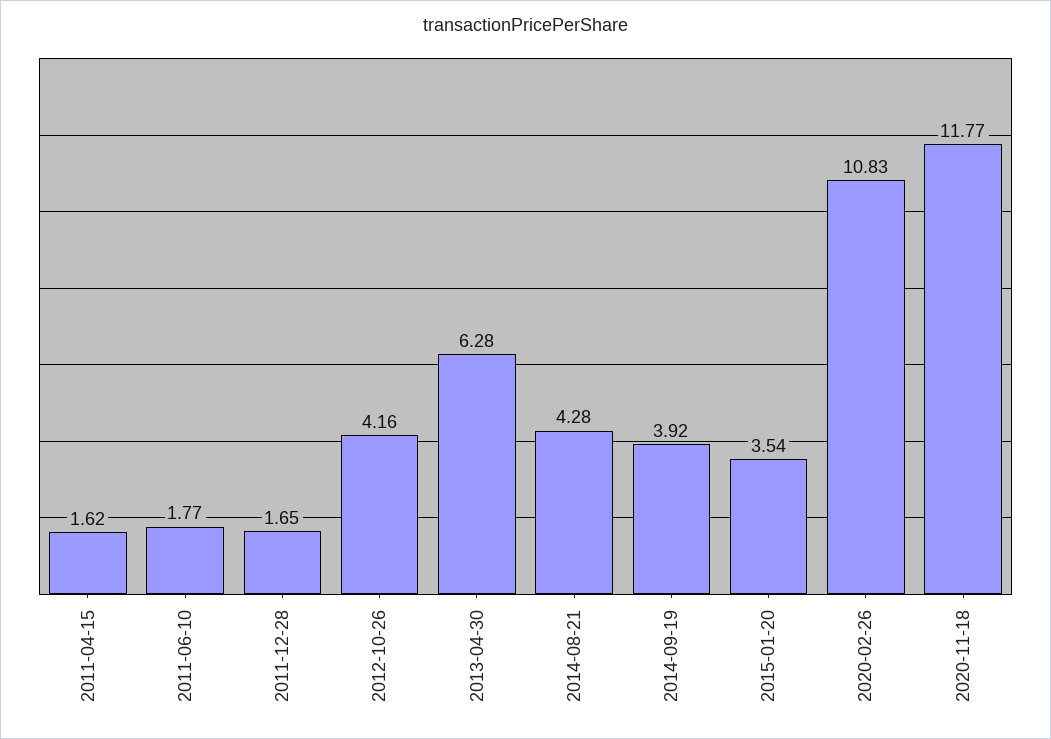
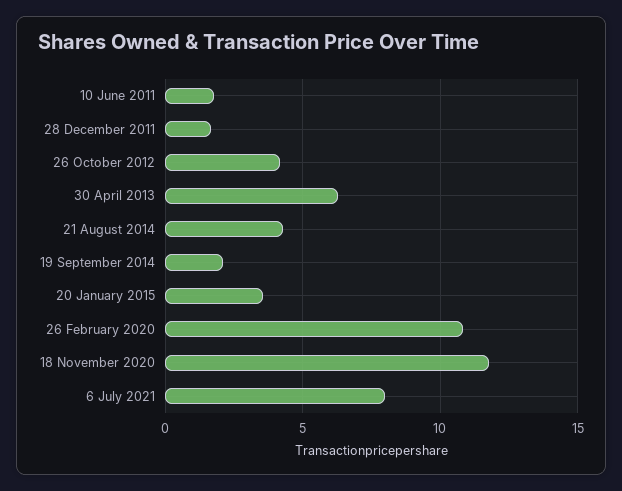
2011-04-15: 1.62 -> none
2014-09-19: 3.92 -> 2
6 July 2021: none -> 8

